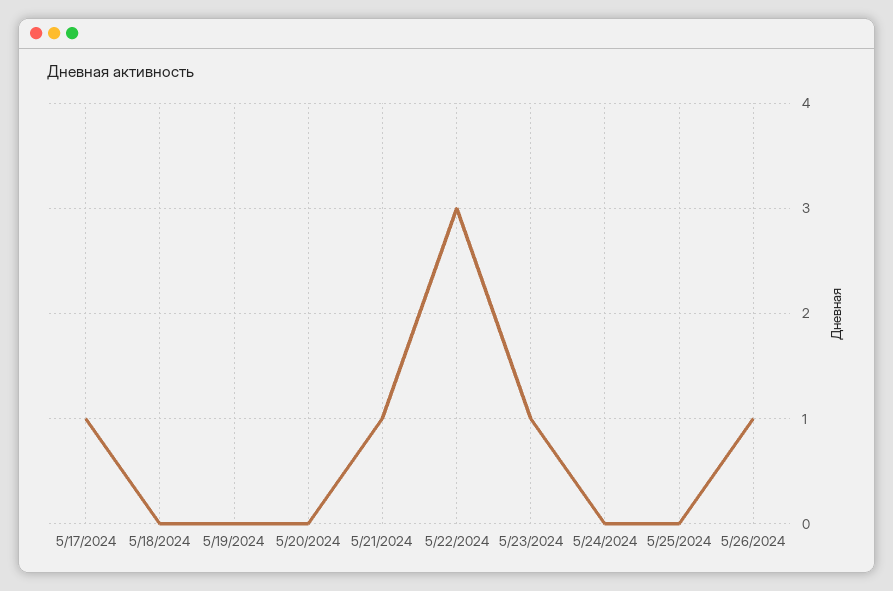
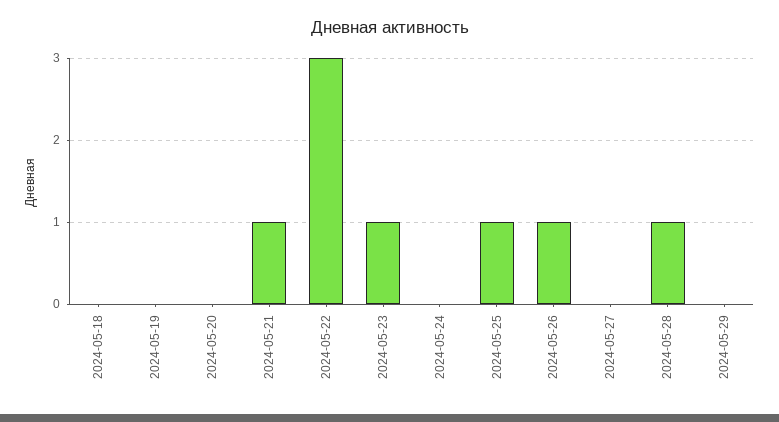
5/17/2024: 1 -> none
5/25/2024: 0 -> 1
2024-05-27: none -> 0
2024-05-28: none -> 1
2024-05-29: none -> 0

